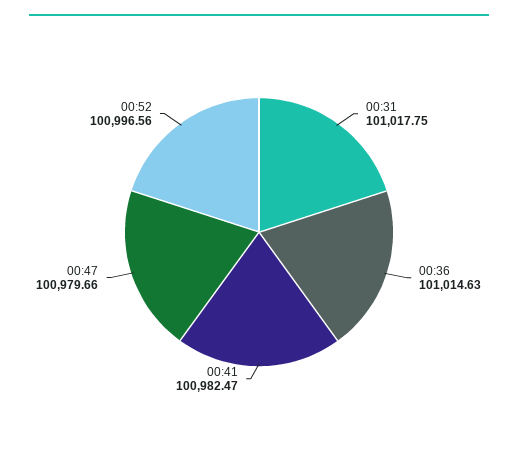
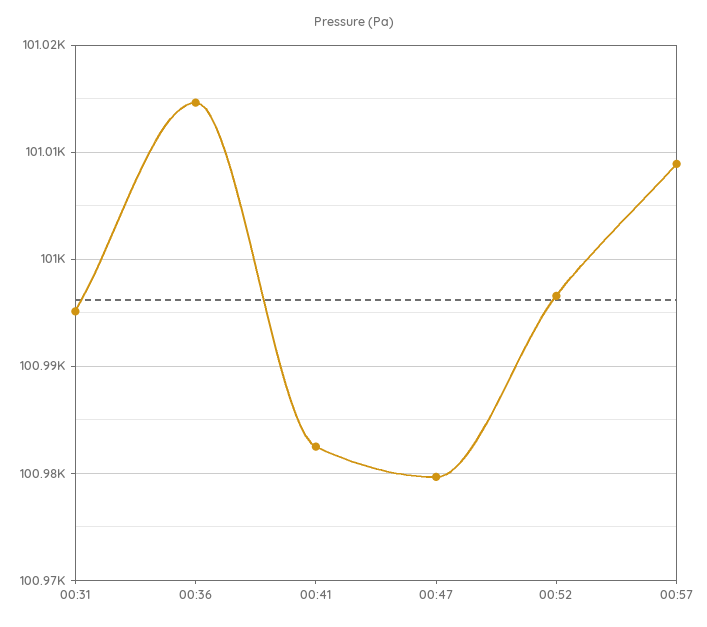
00:31: 101017.75 -> 100995
00:57: none -> 101009

